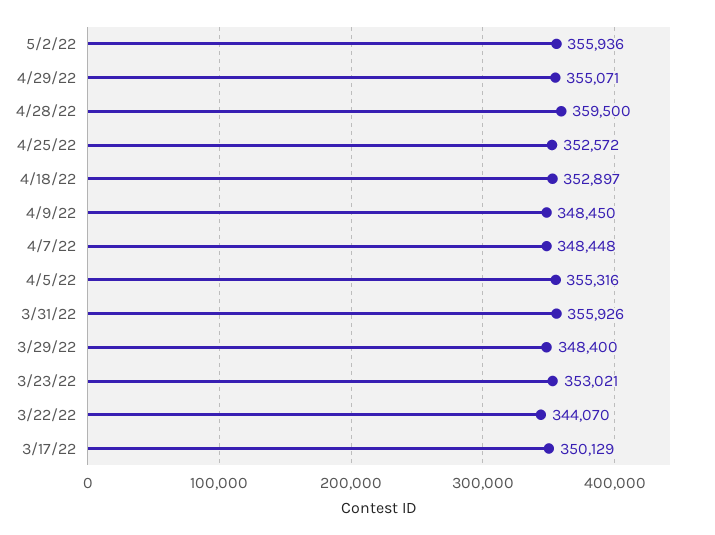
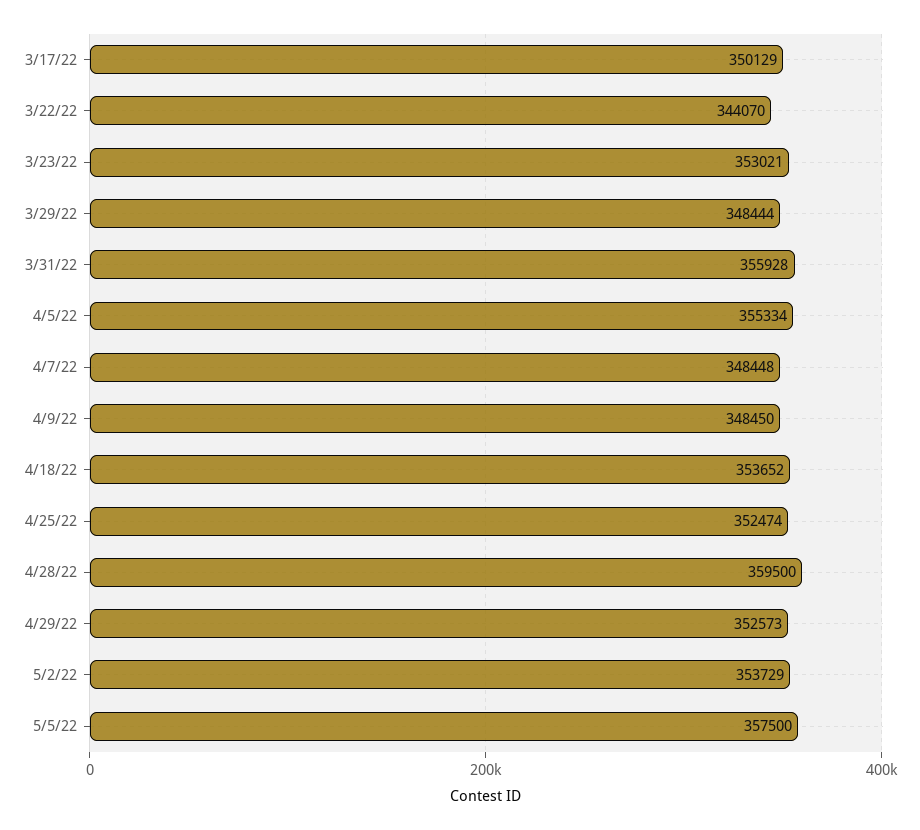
5/2/22: 355936 -> 353729
4/29/22: 355071 -> 352573
4/25/22: 352572 -> 352474
4/18/22: 352897 -> 353652
4/5/22: 355316 -> 355334
3/31/22: 355926 -> 355928
3/29/22: 348400 -> 348444
5/5/22: none -> 357500

